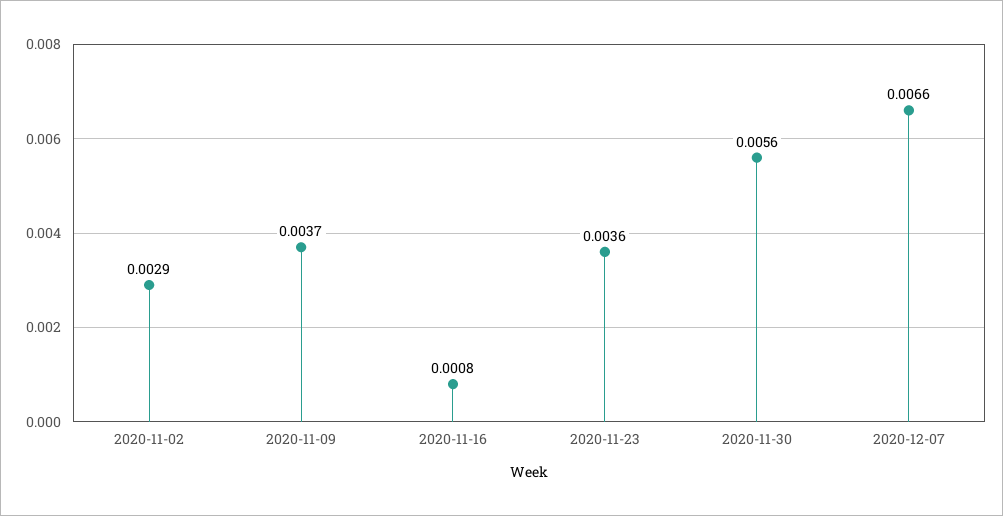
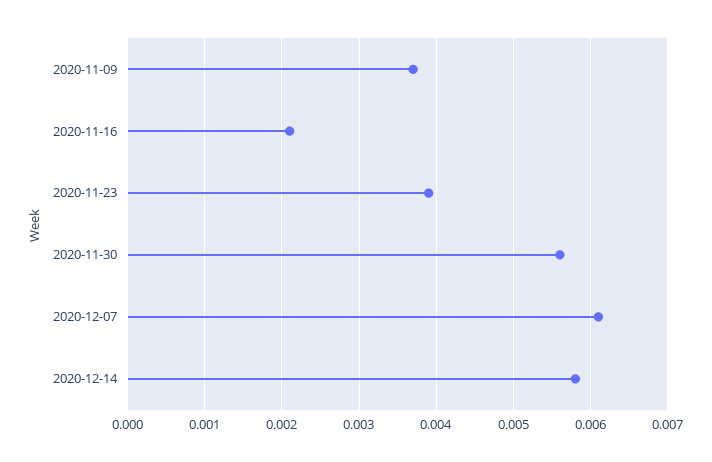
2020-11-02: 0.0029 -> none
2020-11-16: 0.0008 -> 0.0021
2020-11-23: 0.0036 -> 0.0039
2020-12-07: 0.0066 -> 0.0061
2020-12-14: none -> 0.0058

